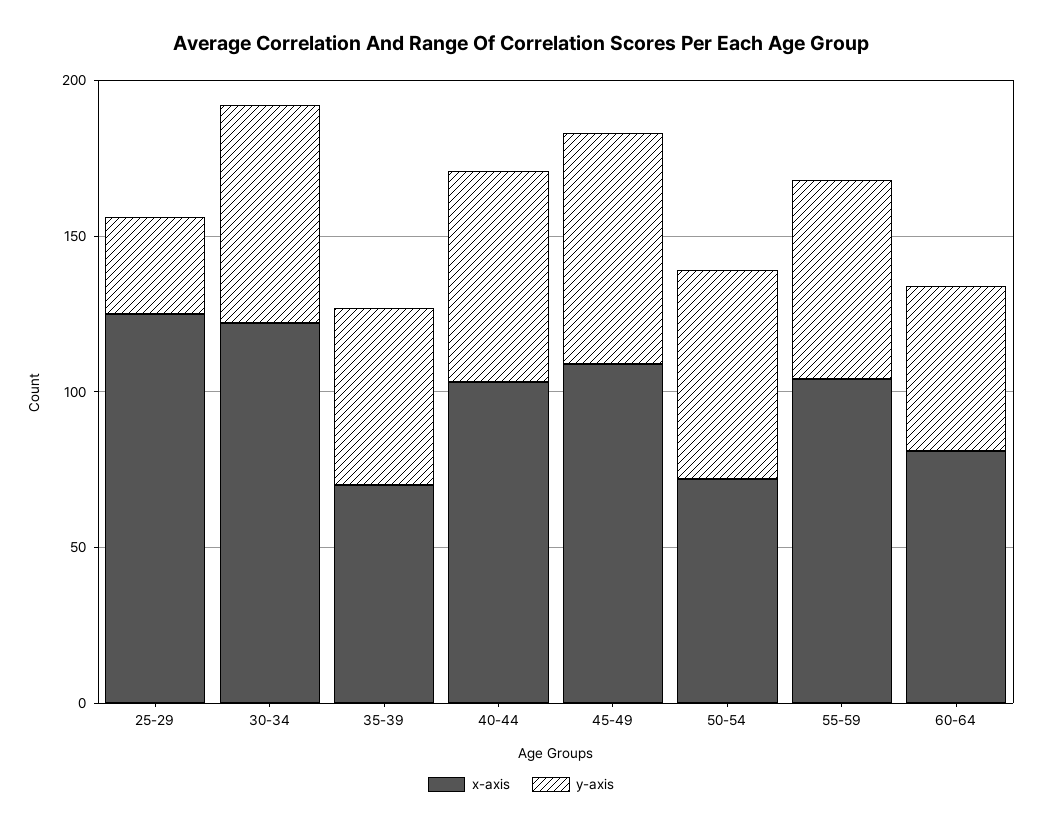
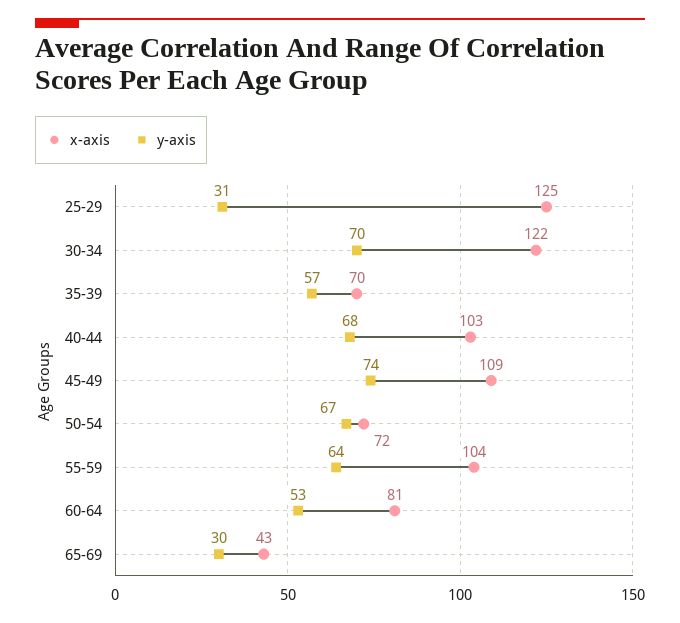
x-axis, 65-69: none -> 43
y-axis, 65-69: none -> 30

